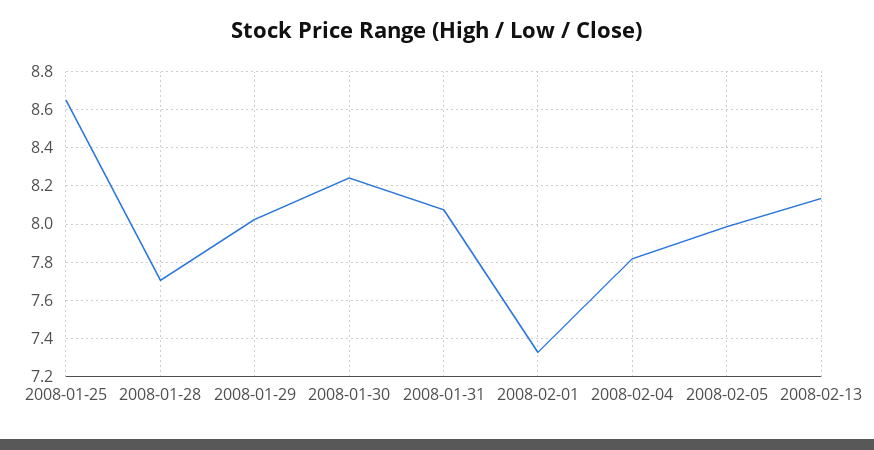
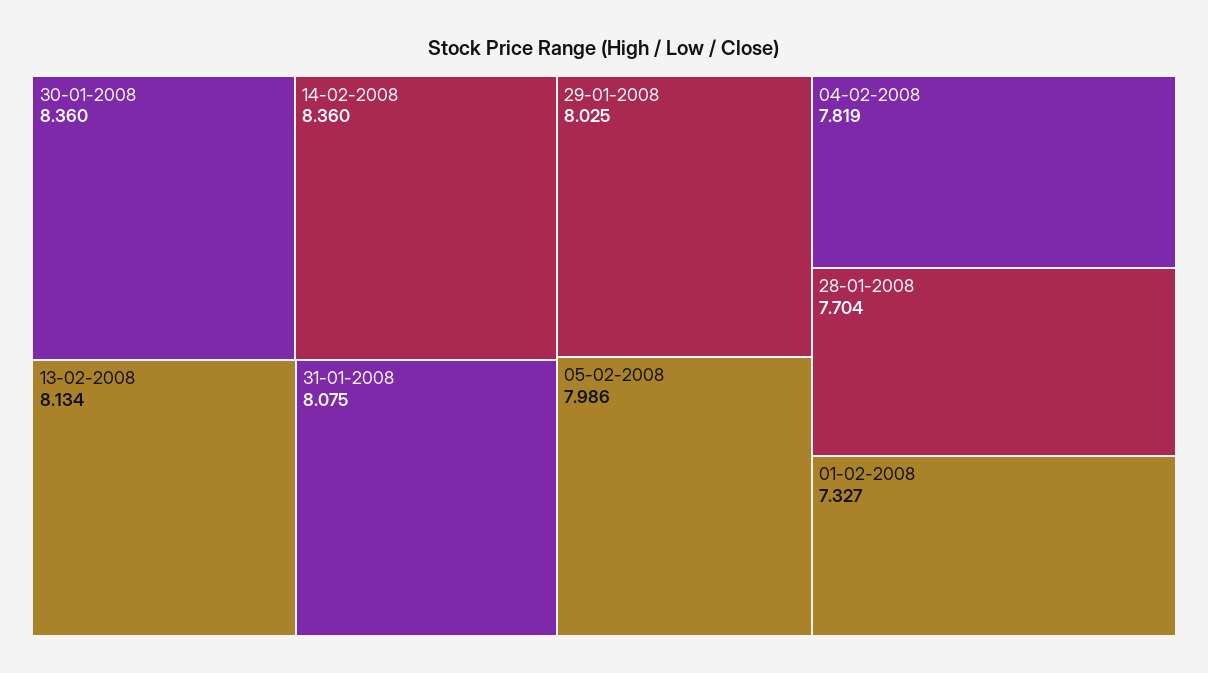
2008-01-25: 8.65 -> none
2008-01-30: 8.25 -> 8.36
14-02-2008: none -> 8.36

